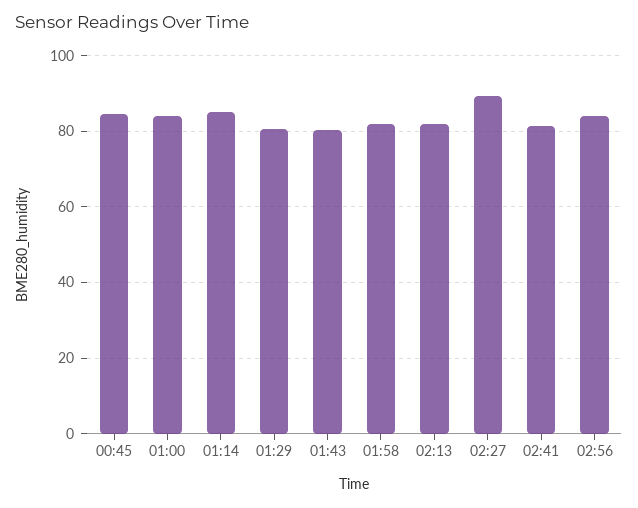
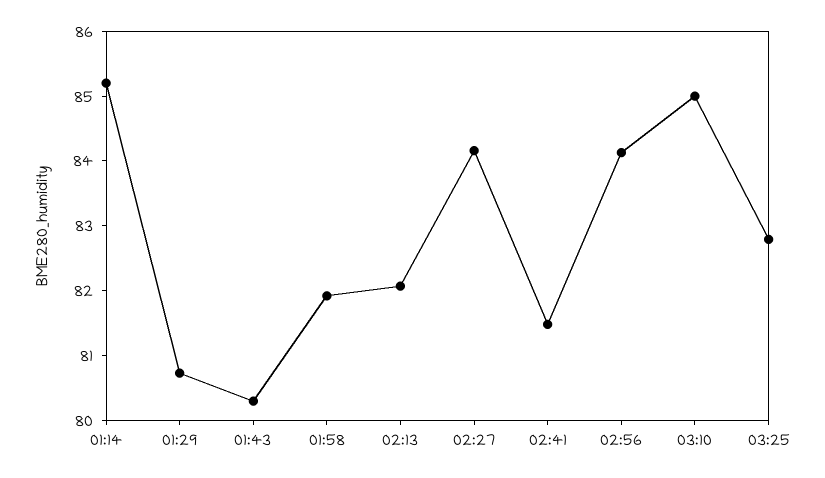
00:45: 84 -> none
01:00: 84 -> none
02:27: 90 -> 84.2
03:10: none -> 85
03:25: none -> 82.8

